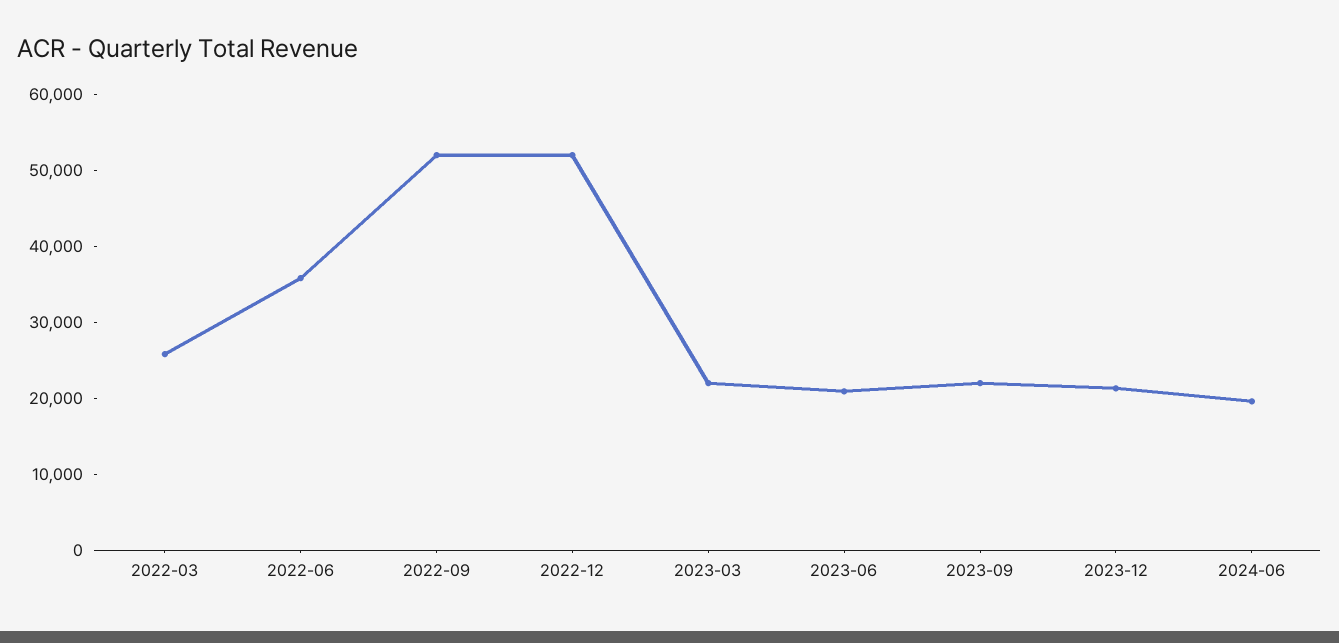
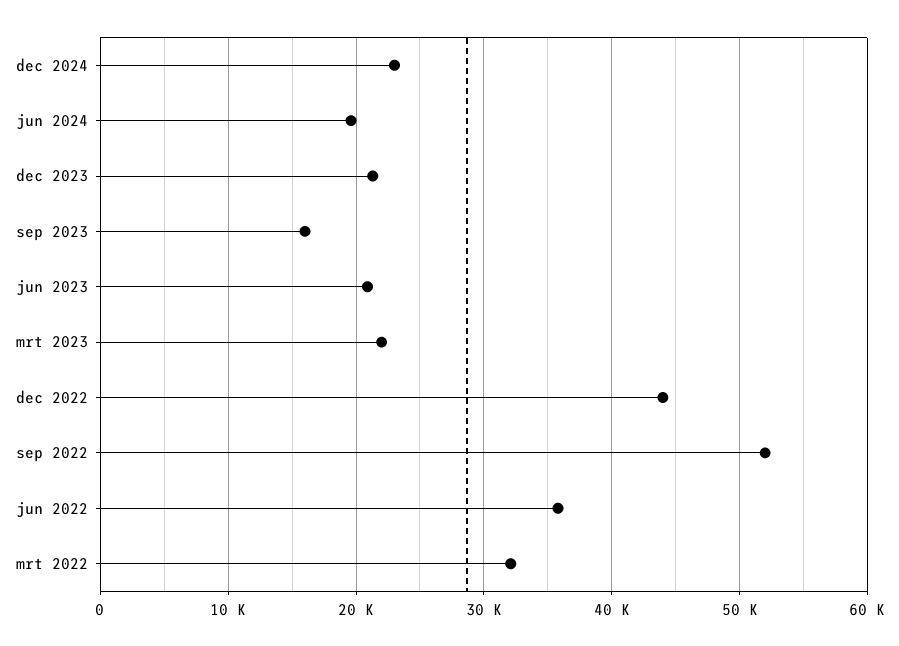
2022-03: 26000 -> 32000
2022-12: 52000 -> 44000
2023-09: 22000 -> 16000
dec 2024: none -> 23000

